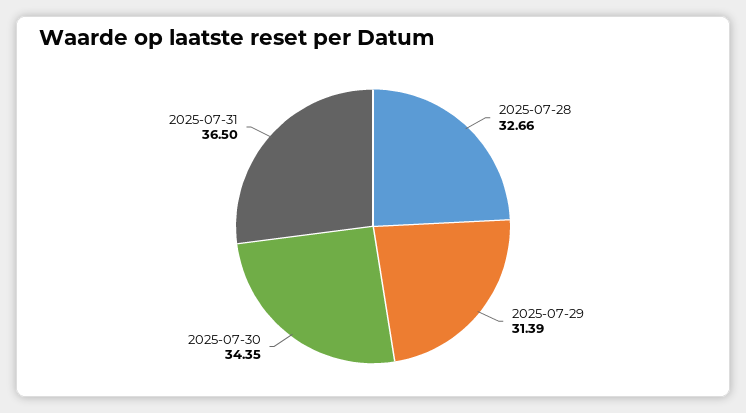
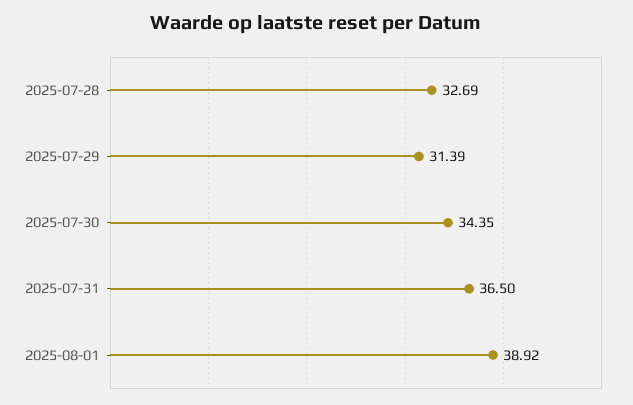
2025-07-28: 32.66 -> 32.69
2025-08-01: none -> 38.92

